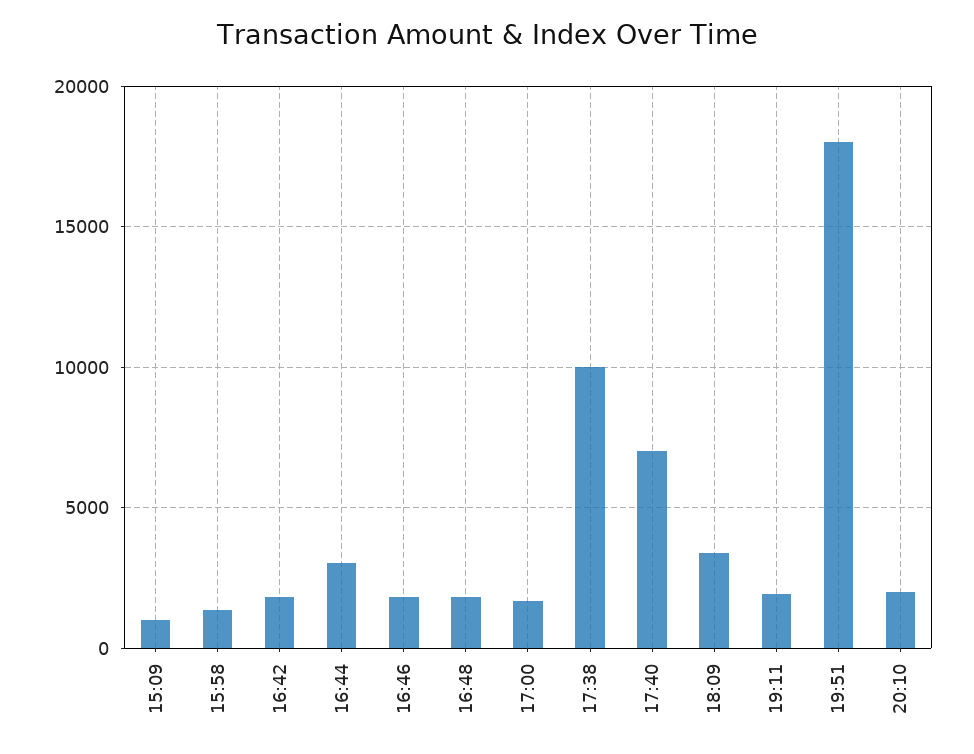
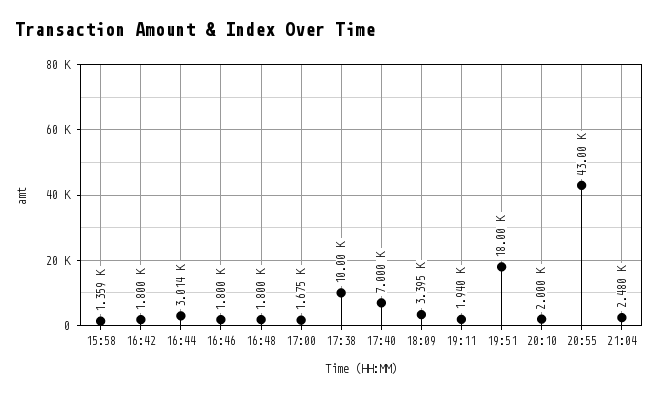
15:09: 1000 -> none
20:55: none -> 43000
21:04: none -> 2480

